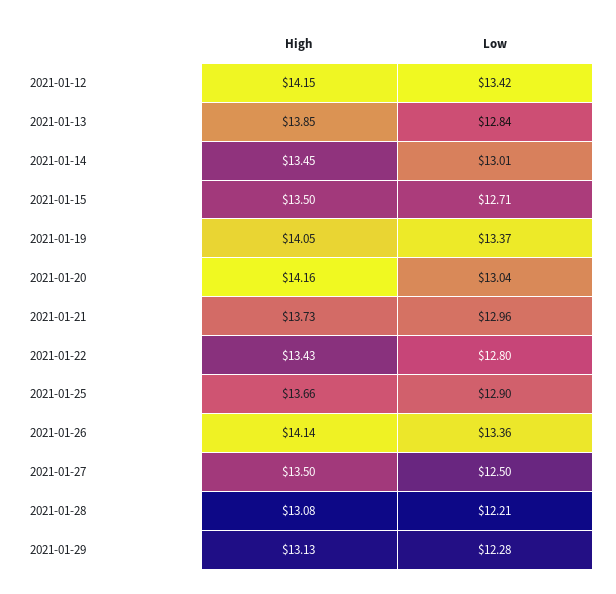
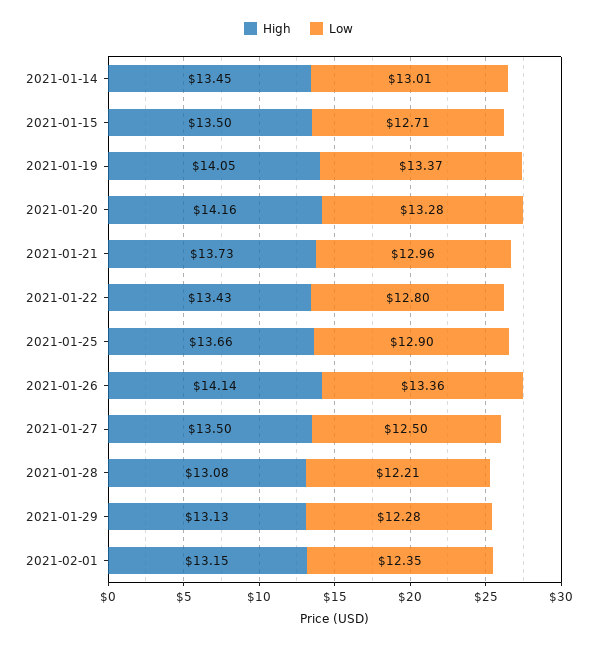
High, 2021-01-12: 14.15 -> none
Low, 2021-01-12: 13.42 -> none
High, 2021-01-13: 13.85 -> none
Low, 2021-01-13: 12.84 -> none
Low, 2021-01-20: 13.04 -> 13.28
High, 2021-02-01: none -> 13.15
Low, 2021-02-01: none -> 12.35

